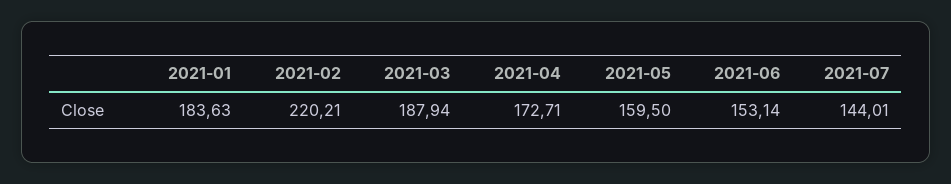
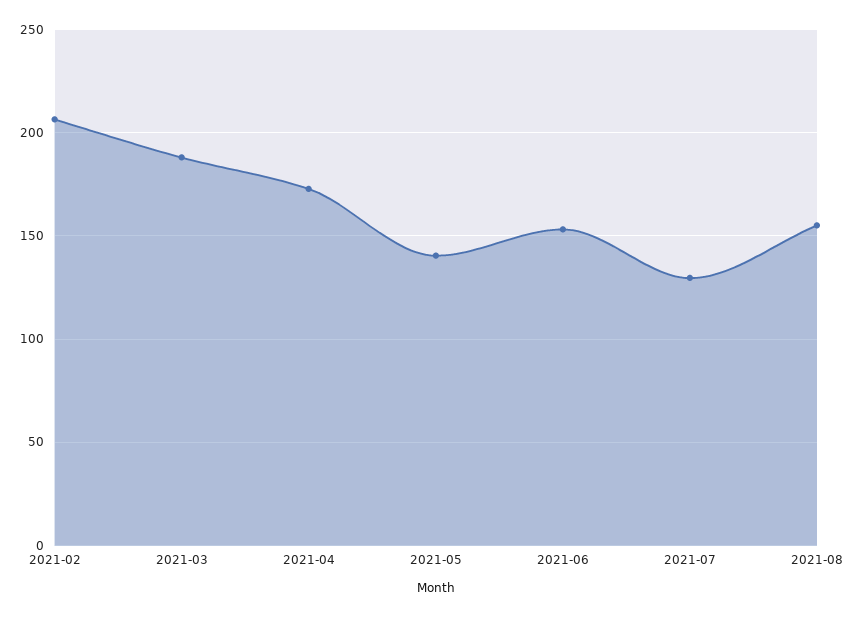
2021-01: 183.63 -> none
2021-02: 220.21 -> 205
2021-05: 159.5 -> 140
2021-07: 144.01 -> 130
2021-08: none -> 155

